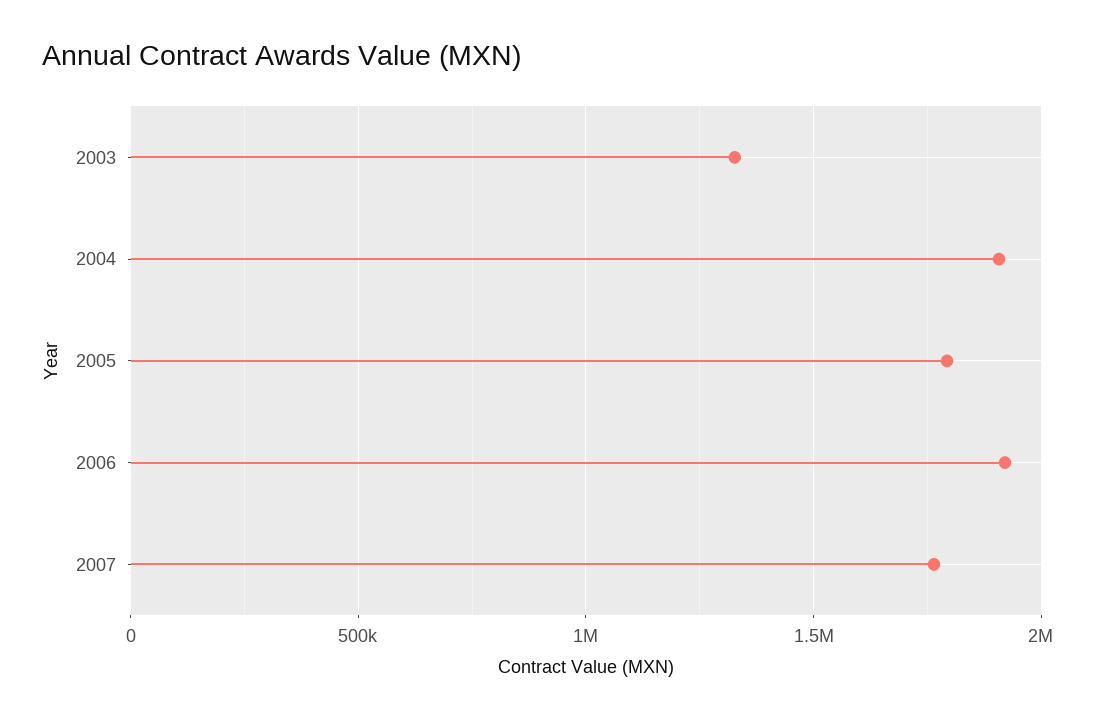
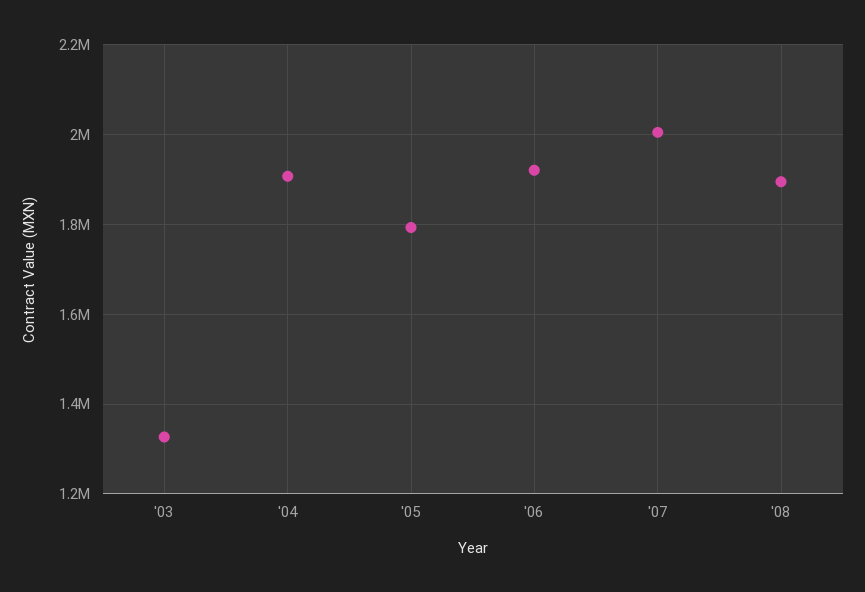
2007: 1750000 -> 2000000
'08: none -> 1900000

